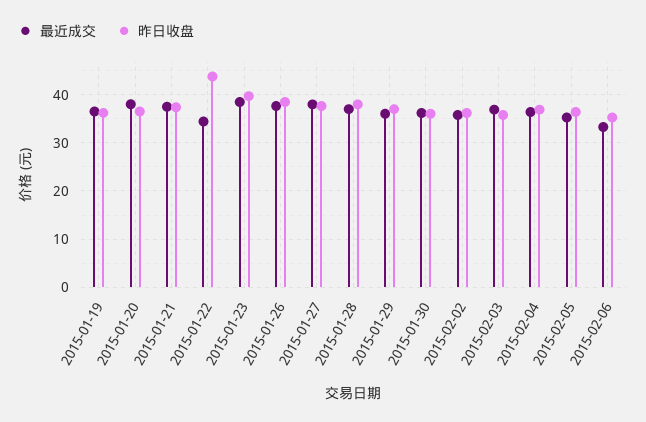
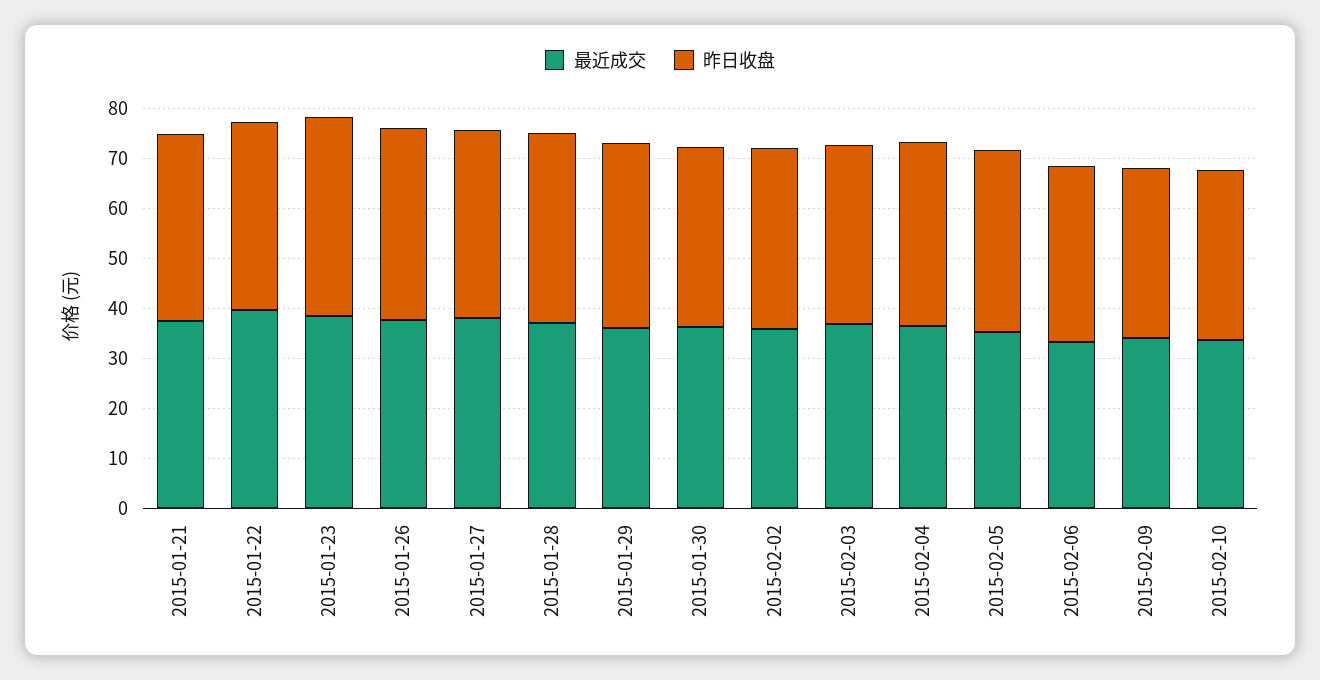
最近成交, 2015-01-19: 36 -> none
昨日收盘, 2015-01-19: 36 -> none
最近成交, 2015-01-20: 38 -> none
昨日收盘, 2015-01-20: 36 -> none
最近成交, 2015-01-22: 34 -> 40
昨日收盘, 2015-01-22: 44 -> 38
最近成交, 2015-02-09: none -> 34
昨日收盘, 2015-02-09: none -> 34
最近成交, 2015-02-10: none -> 34
昨日收盘, 2015-02-10: none -> 34

